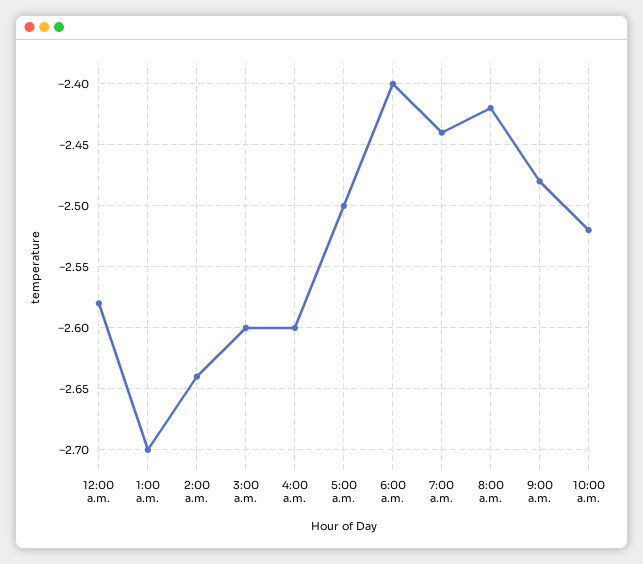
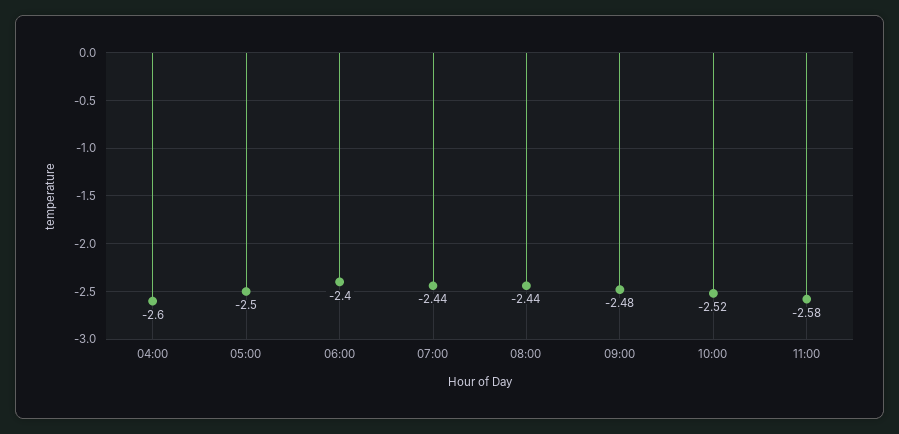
12:00 a.m.: -2.58 -> none
1:00 a.m.: -2.7 -> none
2:00 a.m.: -2.64 -> none
3:00 a.m.: -2.6 -> none
8:00 a.m.: -2.42 -> -2.44
11:00: none -> -2.58

